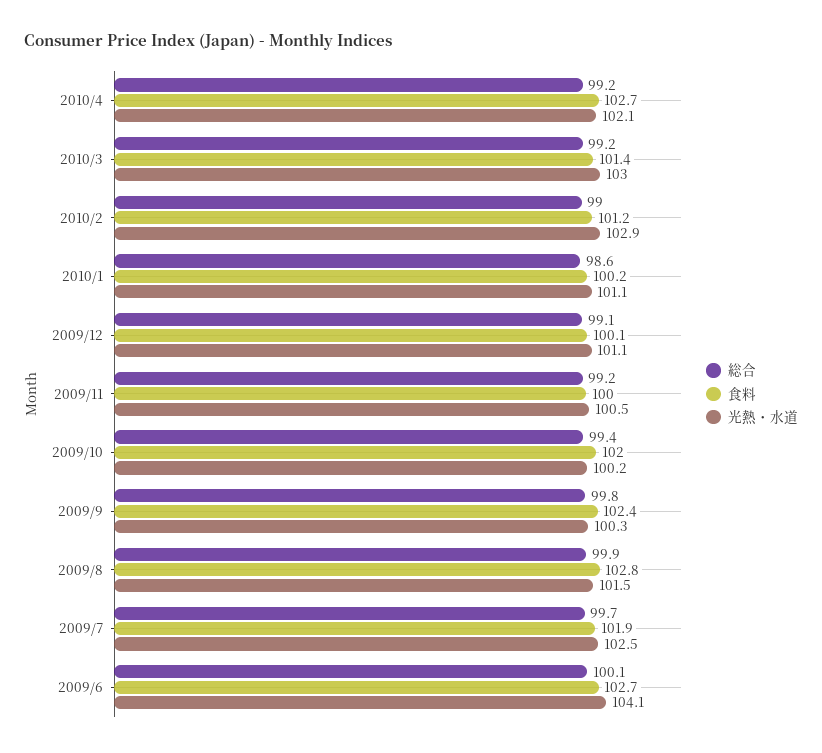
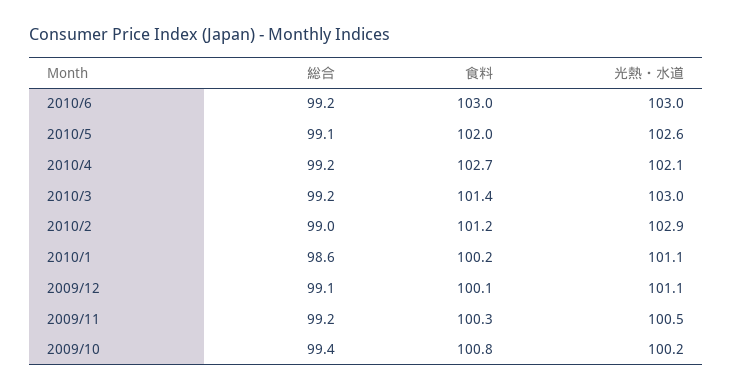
食料, 2009/11: 100 -> 100.3
食料, 2009/10: 102 -> 100.8
総合, 2009/9: 99.8 -> none
食料, 2009/9: 102.4 -> none
光熱・水道, 2009/9: 100.3 -> none
総合, 2009/8: 99.9 -> none
食料, 2009/8: 102.8 -> none
光熱・水道, 2009/8: 101.5 -> none
総合, 2009/7: 99.7 -> none
食料, 2009/7: 101.9 -> none
光熱・水道, 2009/7: 102.5 -> none
総合, 2009/6: 100.1 -> none
食料, 2009/6: 102.7 -> none
光熱・水道, 2009/6: 104.1 -> none
総合, 2010/6: none -> 99.2
食料, 2010/6: none -> 103
光熱・水道, 2010/6: none -> 103
総合, 2010/5: none -> 99.1
食料, 2010/5: none -> 102
光熱・水道, 2010/5: none -> 102.6

